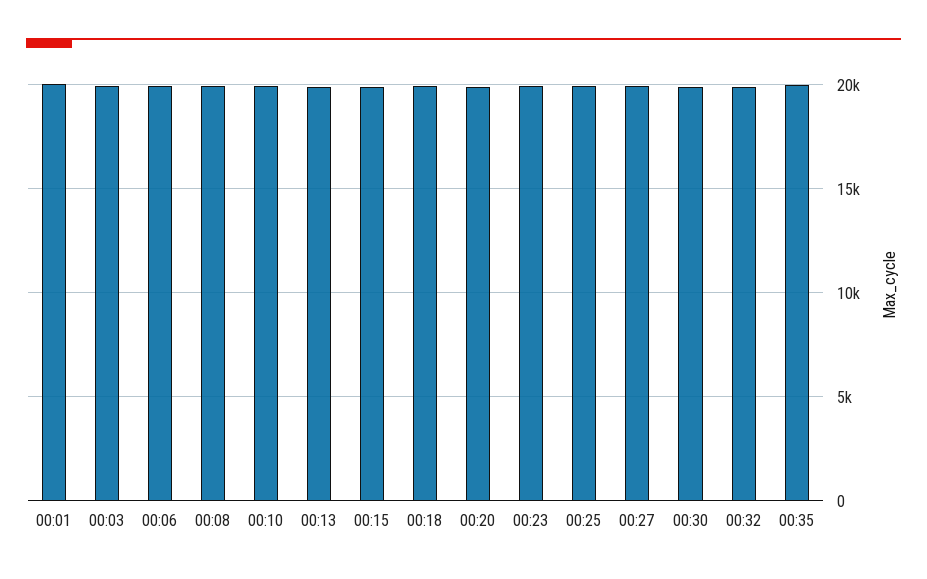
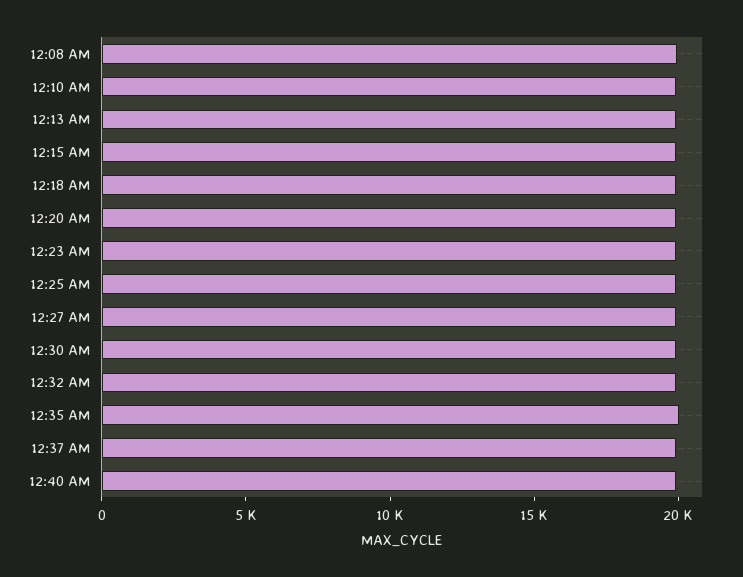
00:01: 20000 -> none
00:03: 20000 -> none
00:06: 20000 -> none
12:37 AM: none -> 20000
12:40 AM: none -> 20000

